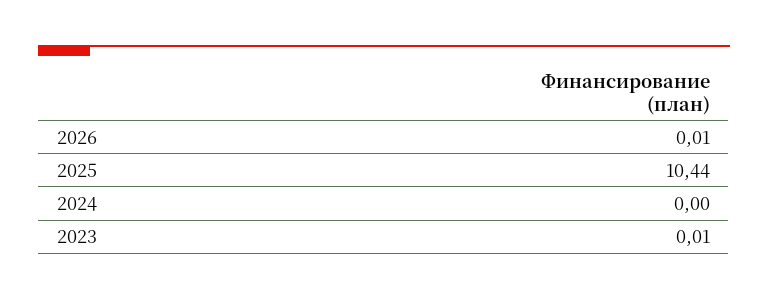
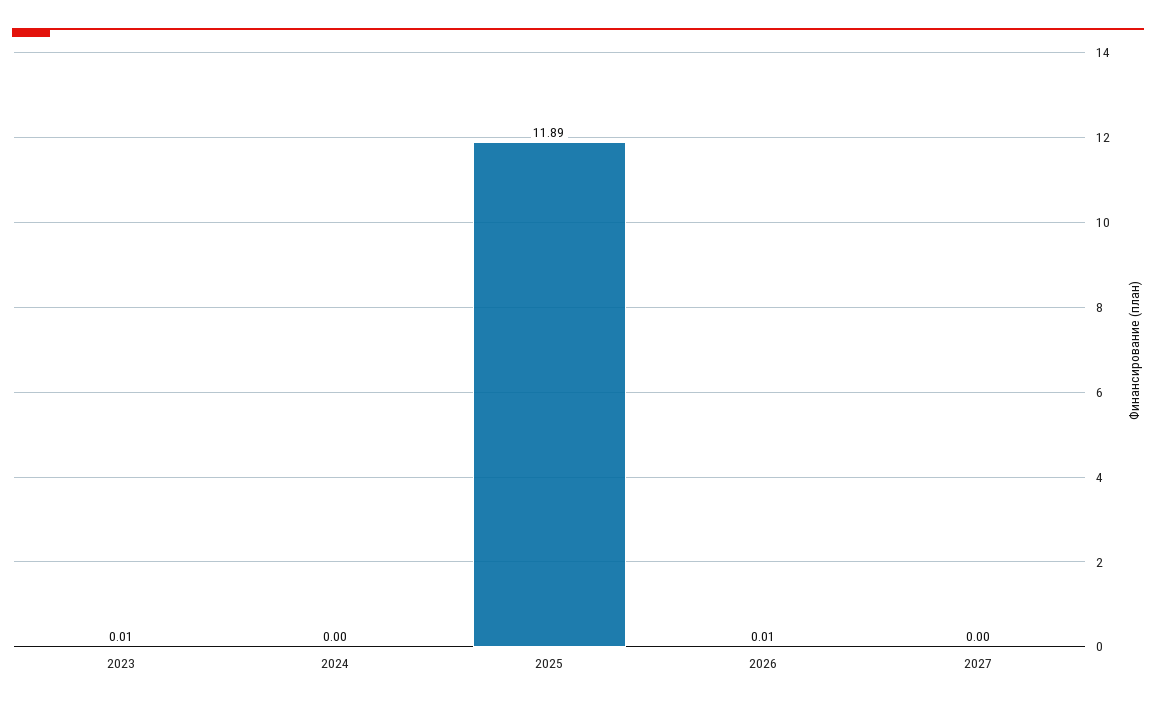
2025: 10.44 -> 11.89
2027: none -> 0

